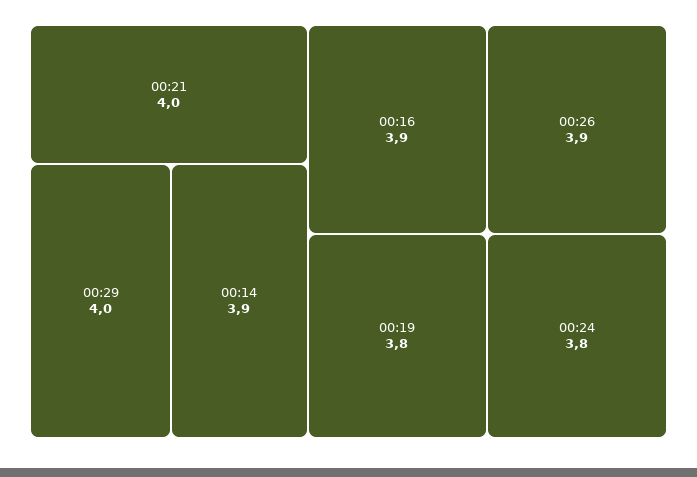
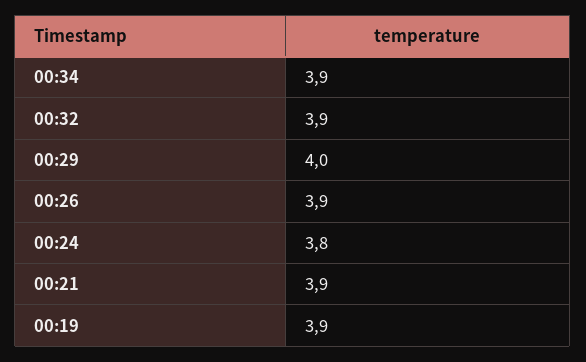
00:21: 4 -> 3.9
00:14: 3.9 -> none
00:16: 3.9 -> none
00:19: 3.8 -> 3.9
00:34: none -> 3.9
00:32: none -> 3.9

